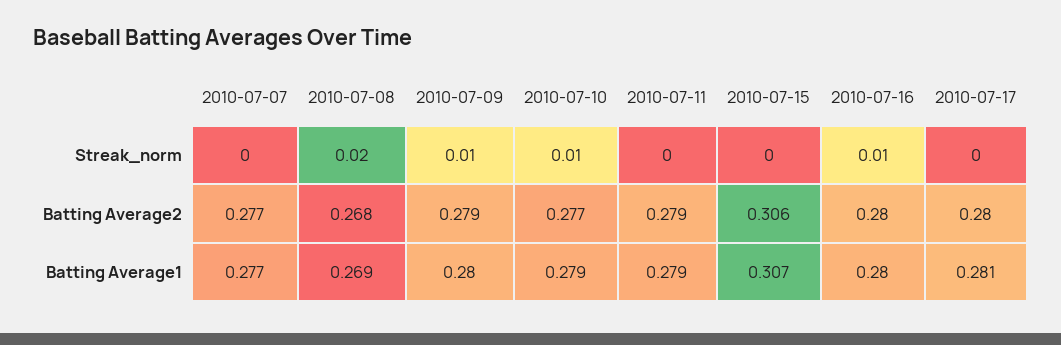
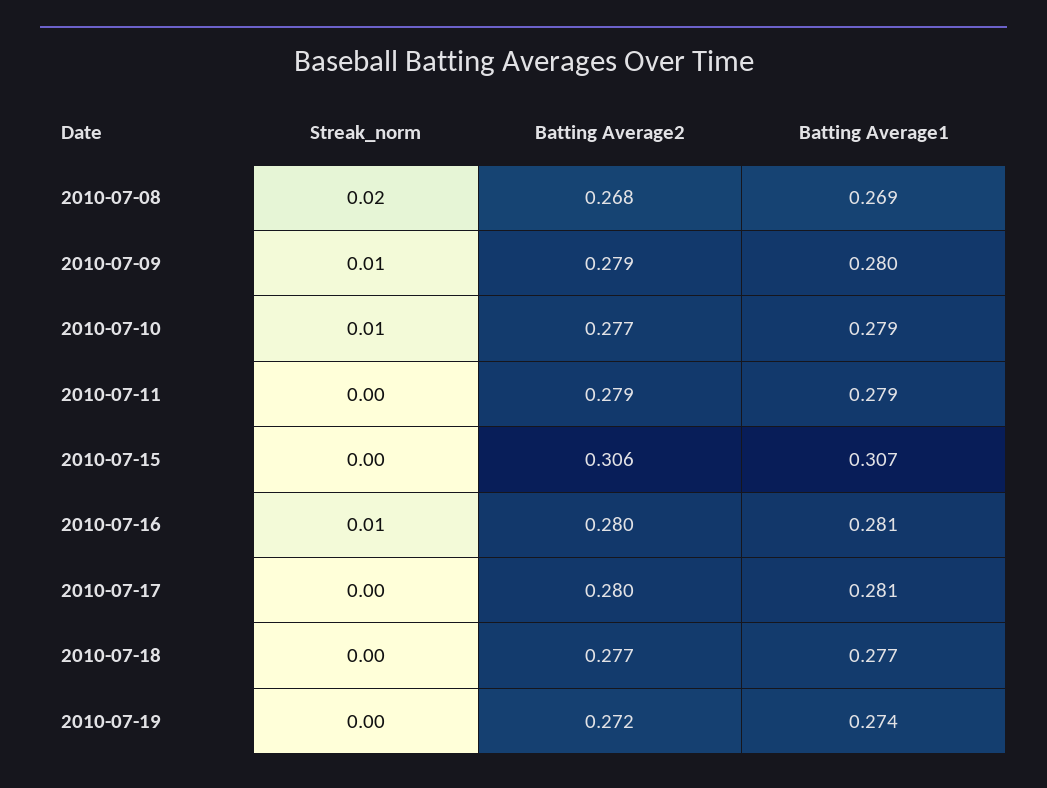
2010-07-07, Streak_norm: 0 -> none
2010-07-07, Batting Average2: 0.277 -> none
2010-07-07, Batting Average1: 0.277 -> none
2010-07-16, Batting Average1: 0.28 -> 0.281
2010-07-18, Streak_norm: none -> 0
2010-07-18, Batting Average2: none -> 0.277
2010-07-18, Batting Average1: none -> 0.277
2010-07-19, Streak_norm: none -> 0
2010-07-19, Batting Average2: none -> 0.272
2010-07-19, Batting Average1: none -> 0.274

